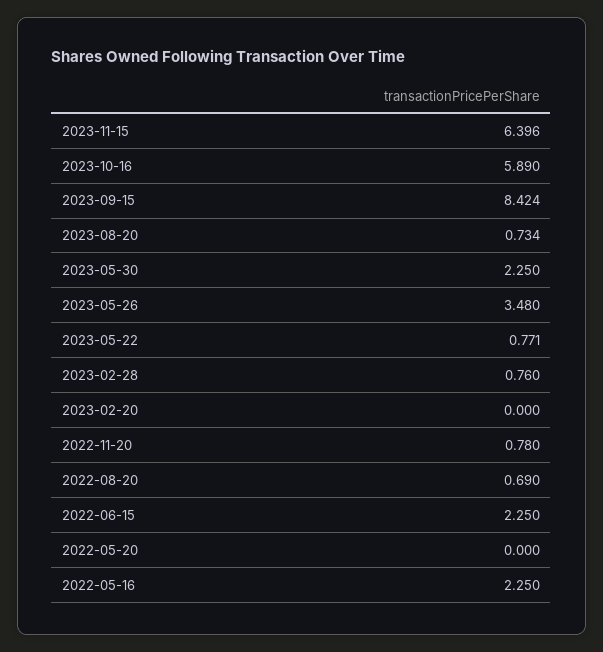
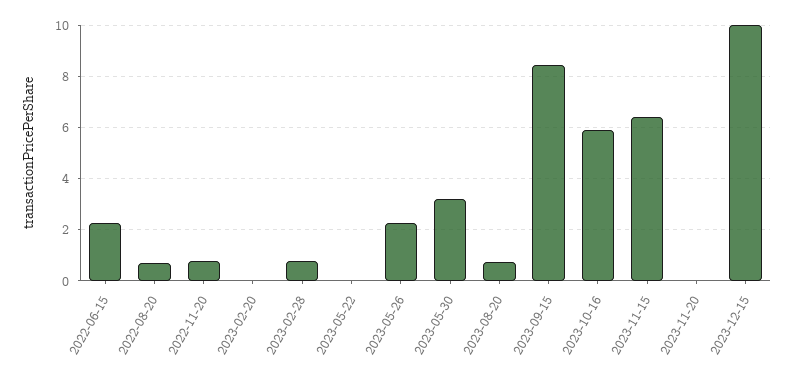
2023-05-30: 2.25 -> 3.25
2023-05-26: 3.48 -> 2.25
2023-05-22: 0.771 -> 0
2022-05-20: 0 -> none
2022-05-16: 2.25 -> none
2023-11-20: none -> 0
2023-12-15: none -> 10

